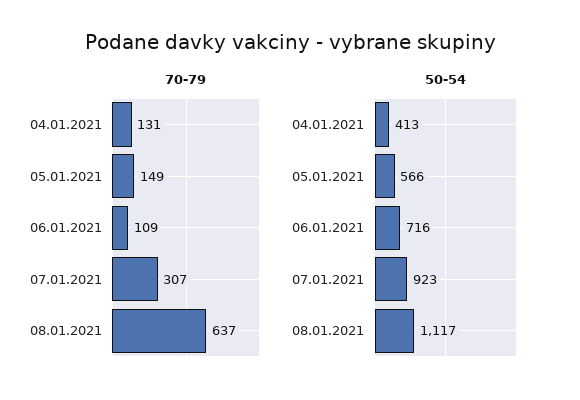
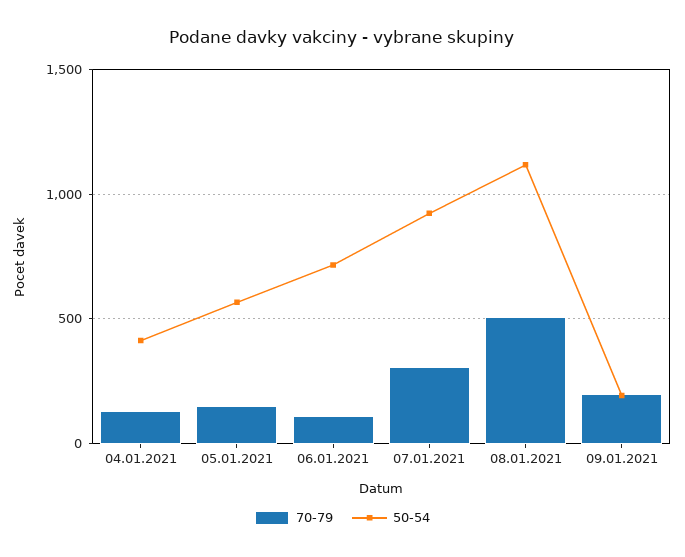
70-79, 08.01.2021: 637 -> 500
70-79, 09.01.2021: none -> 200
50-54, 09.01.2021: none -> 200

